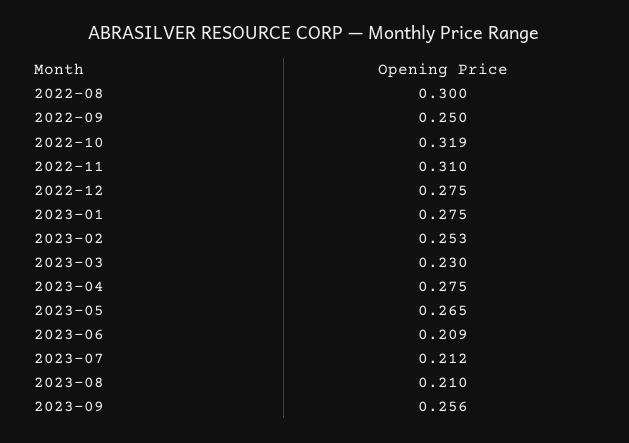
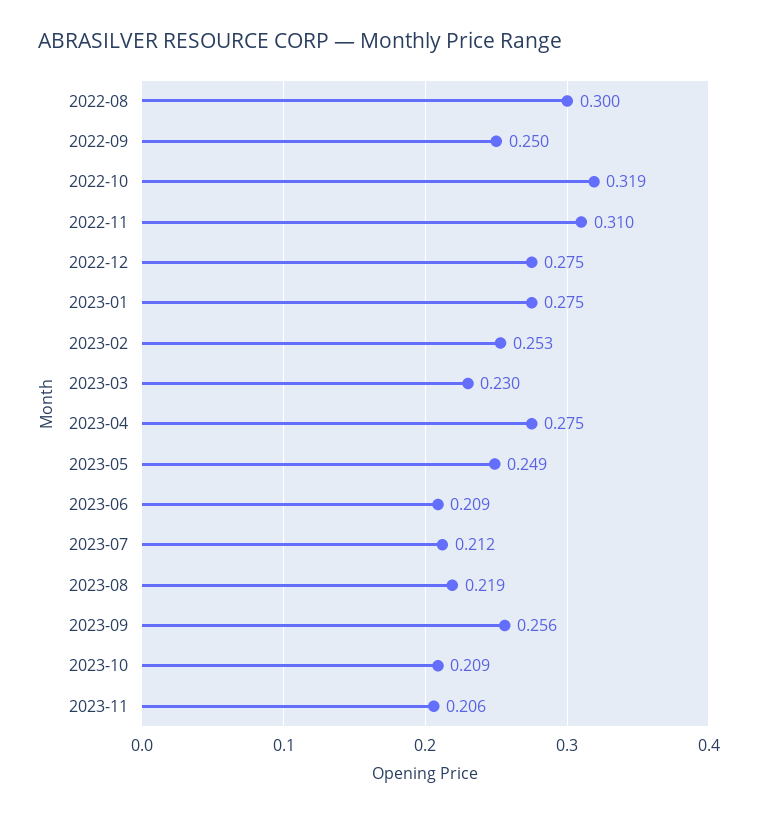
2023-05: 0.265 -> 0.249
2023-08: 0.21 -> 0.219
2023-10: none -> 0.209
2023-11: none -> 0.206

